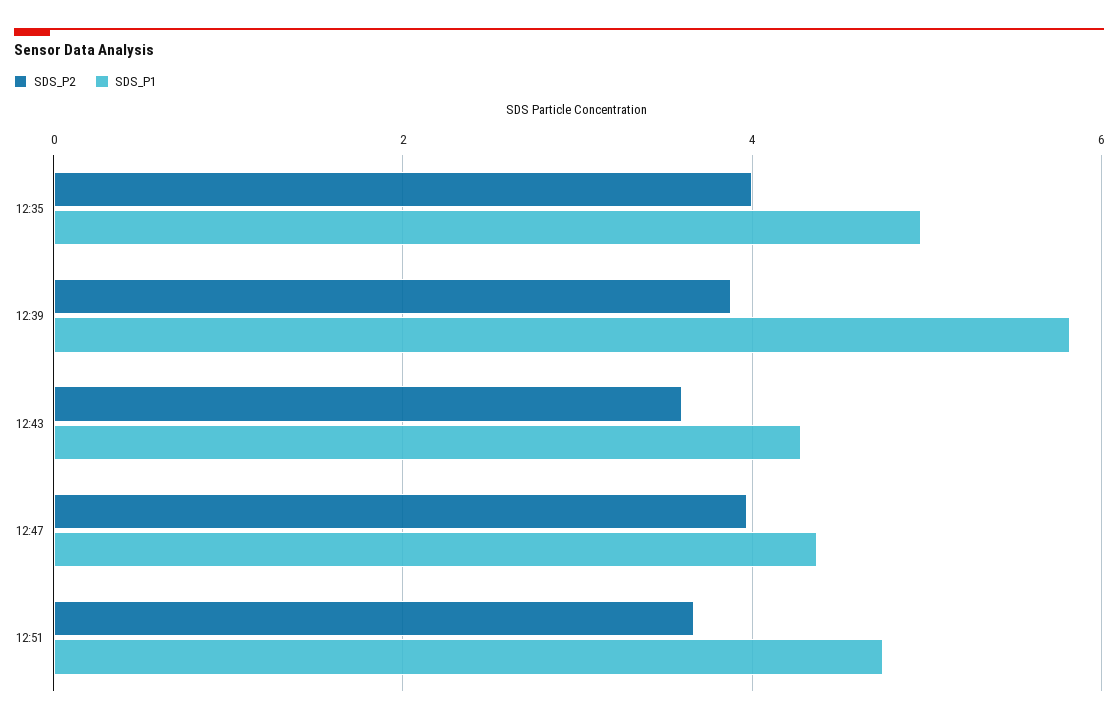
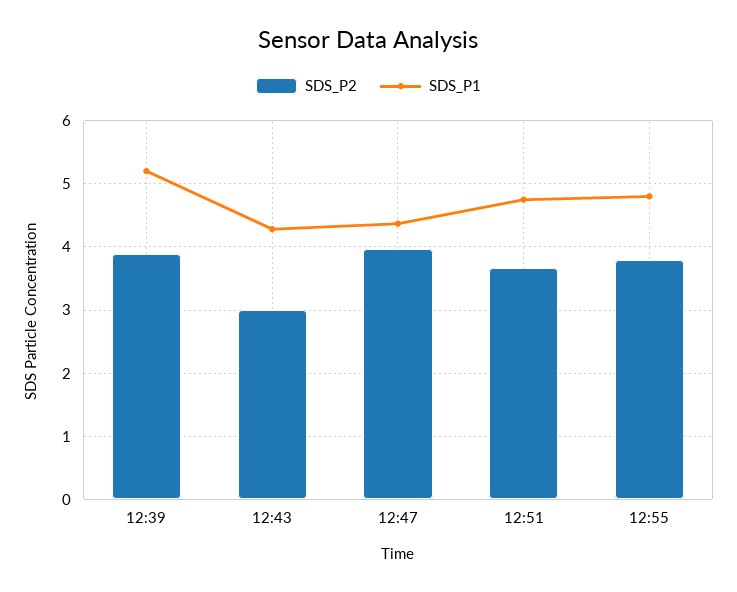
SDS_P2, 12:35: 4 -> none
SDS_P1, 12:35: 5 -> none
SDS_P1, 12:39: 5.8 -> 5.2
SDS_P2, 12:43: 3.6 -> 3
SDS_P2, 12:55: none -> 3.8
SDS_P1, 12:55: none -> 4.8

